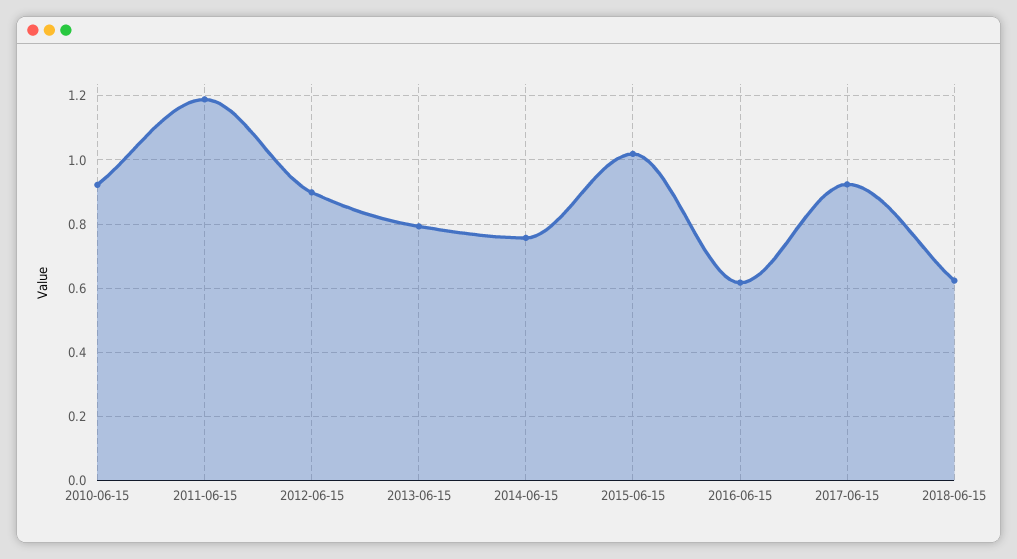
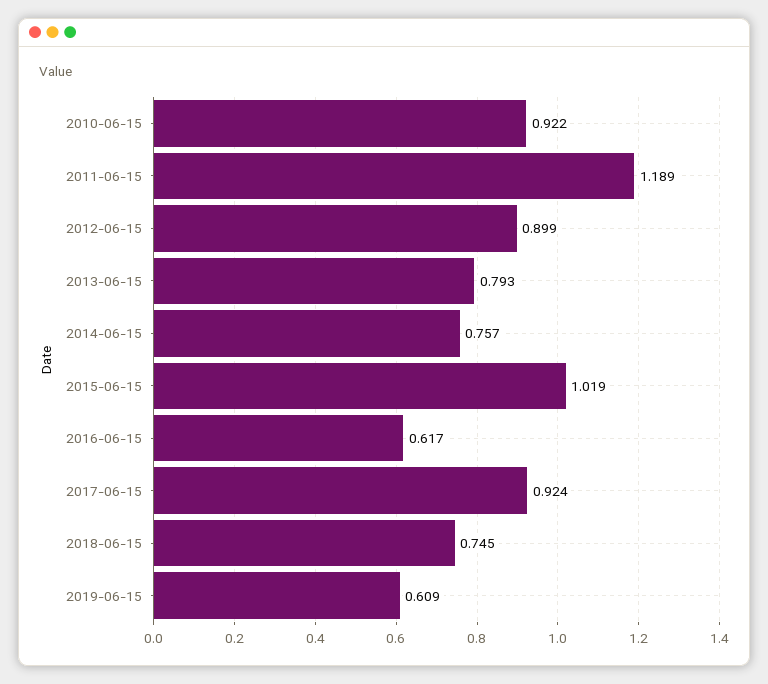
2018-06-15: 0.62 -> 0.745
2019-06-15: none -> 0.609

